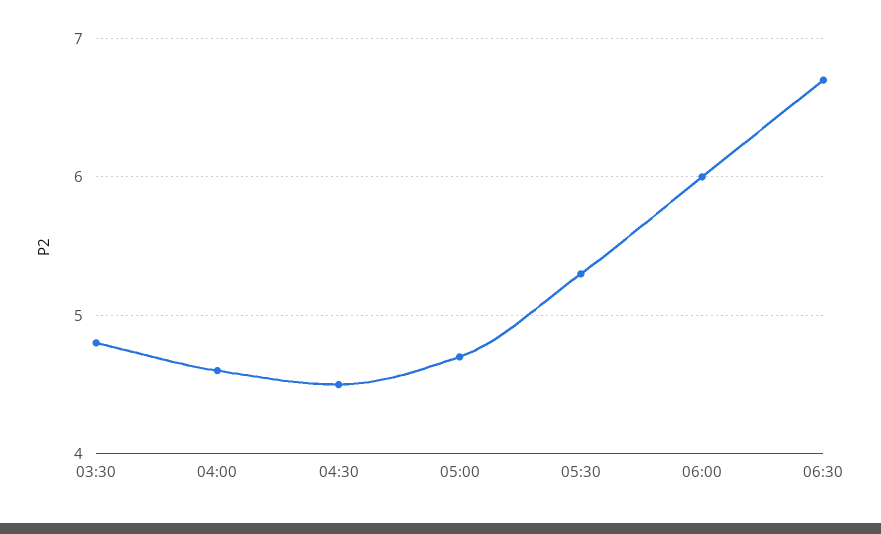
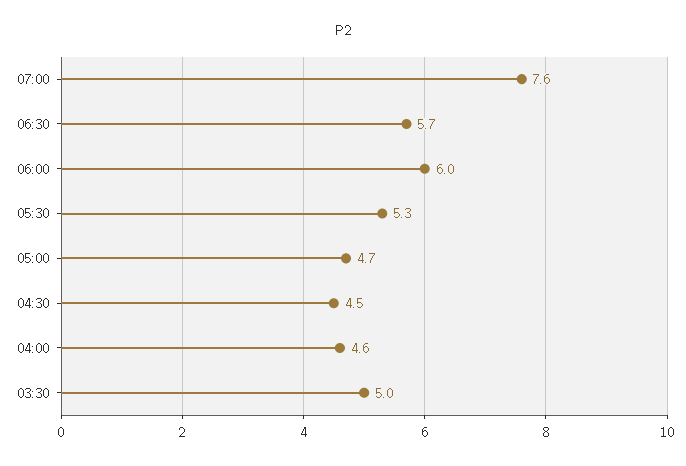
03:30: 4.8 -> 5
06:30: 6.7 -> 5.7
07:00: none -> 7.6

